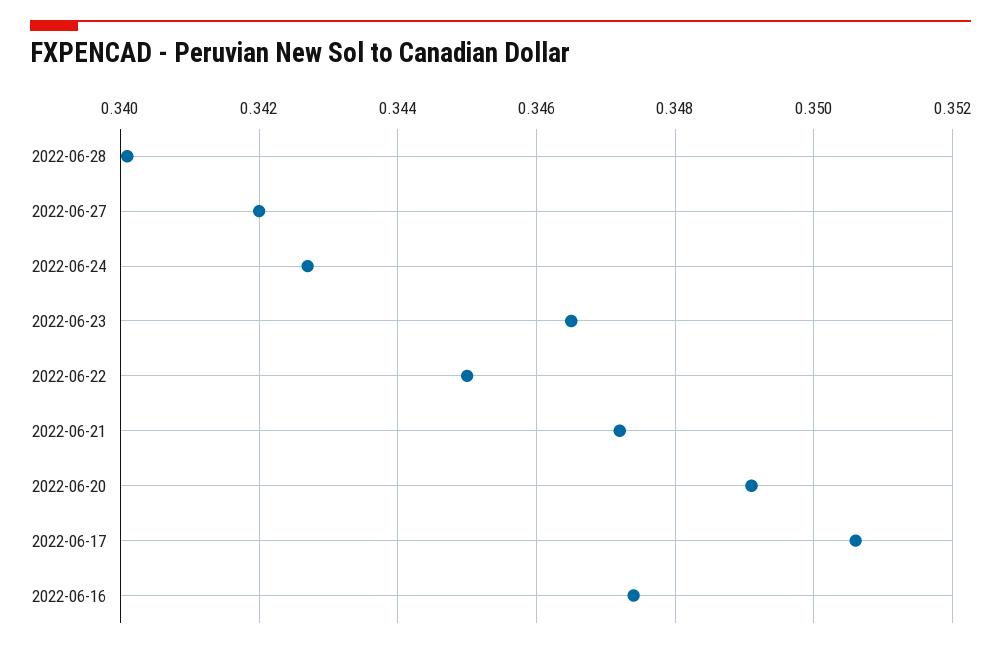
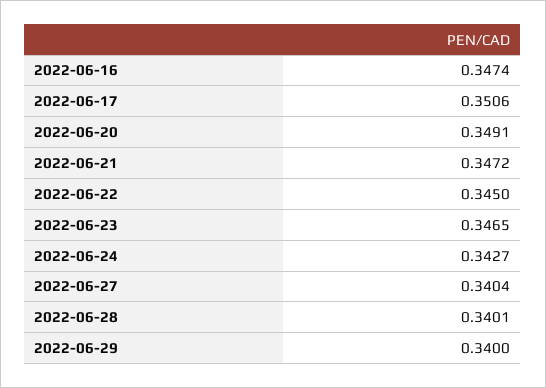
2022-06-27: 0.342 -> 0.3404
2022-06-29: none -> 0.34

